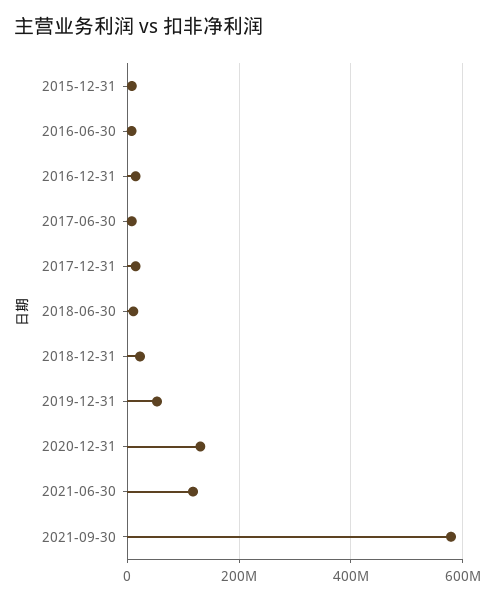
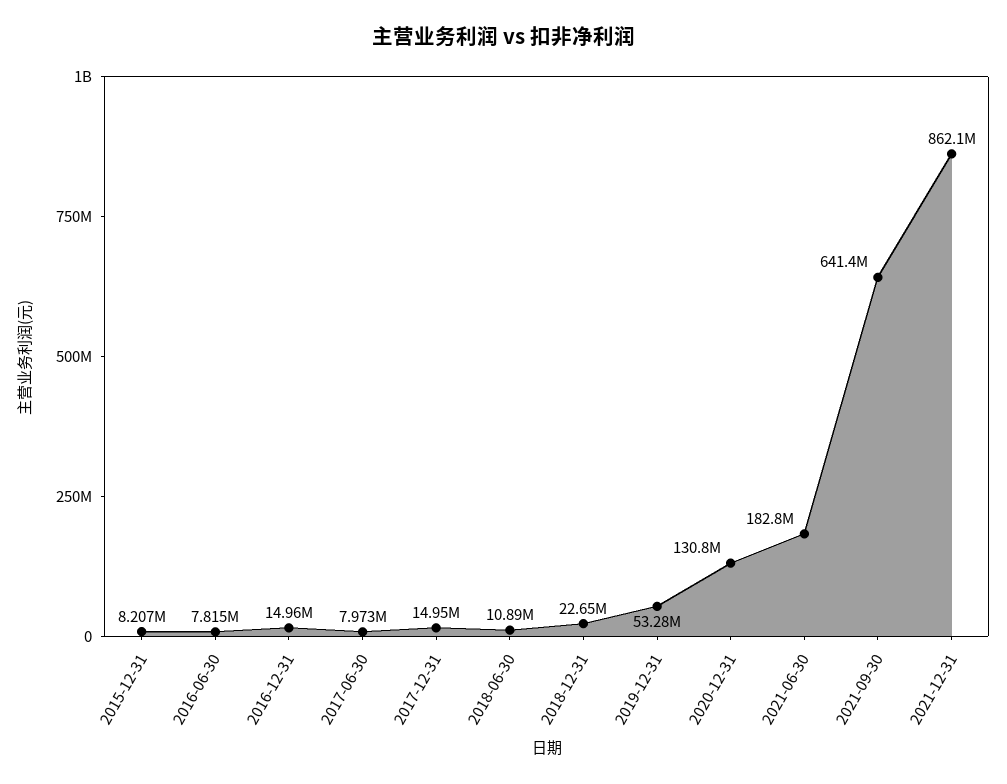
2021-06-30: 120000000 -> 182800000
2021-09-30: 580000000 -> 641400000
2021-12-31: none -> 862100000

